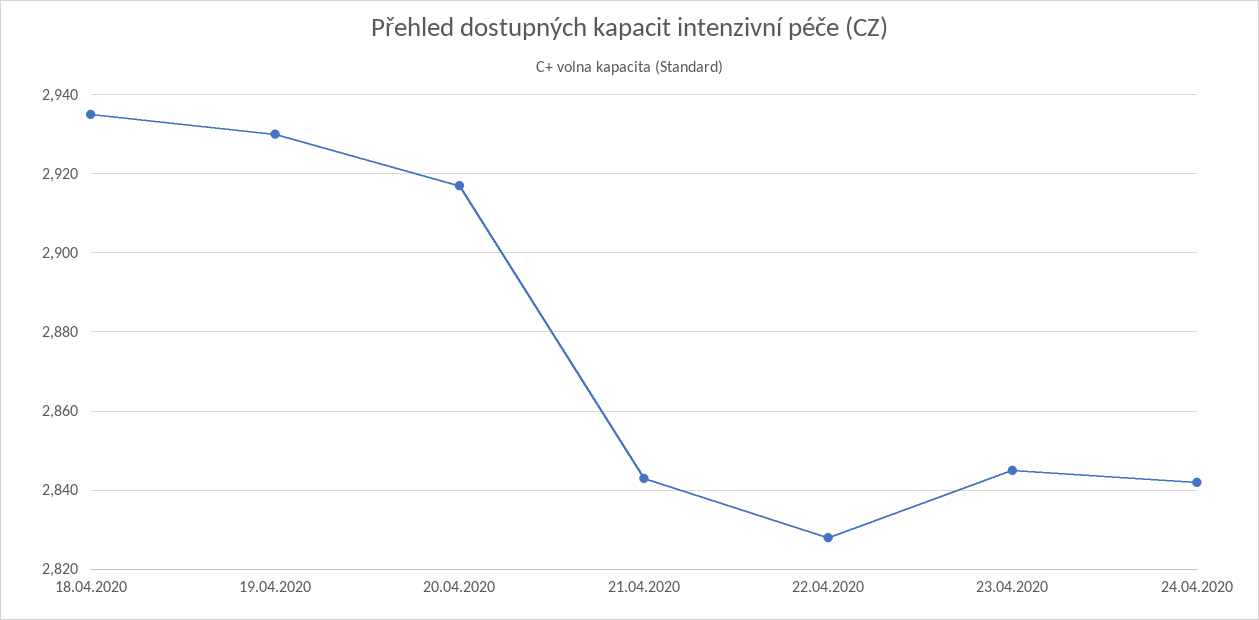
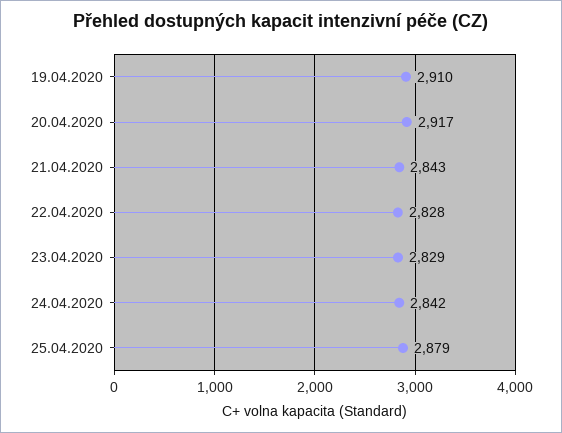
18.04.2020: 2935 -> none
19.04.2020: 2930 -> 2910
23.04.2020: 2845 -> 2829
25.04.2020: none -> 2879

